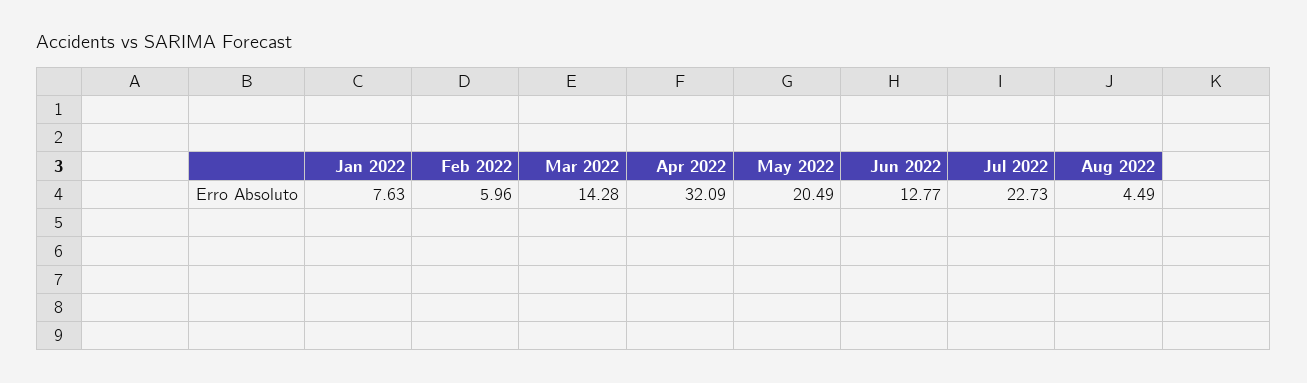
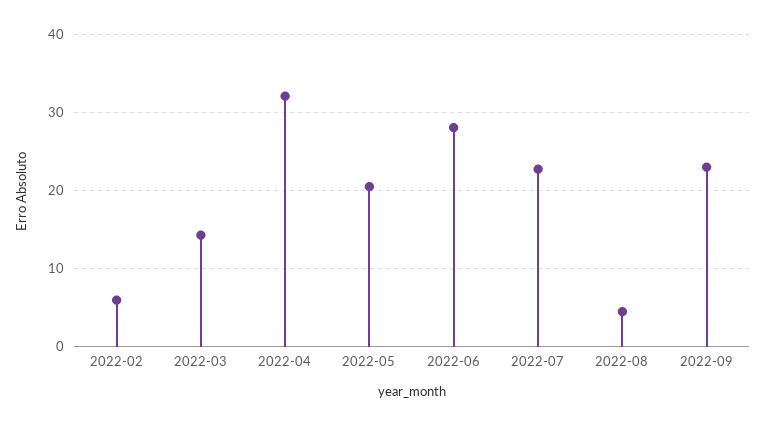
Jan 2022: 7.63 -> none
Jun 2022: 12.77 -> 28
2022-09: none -> 23

